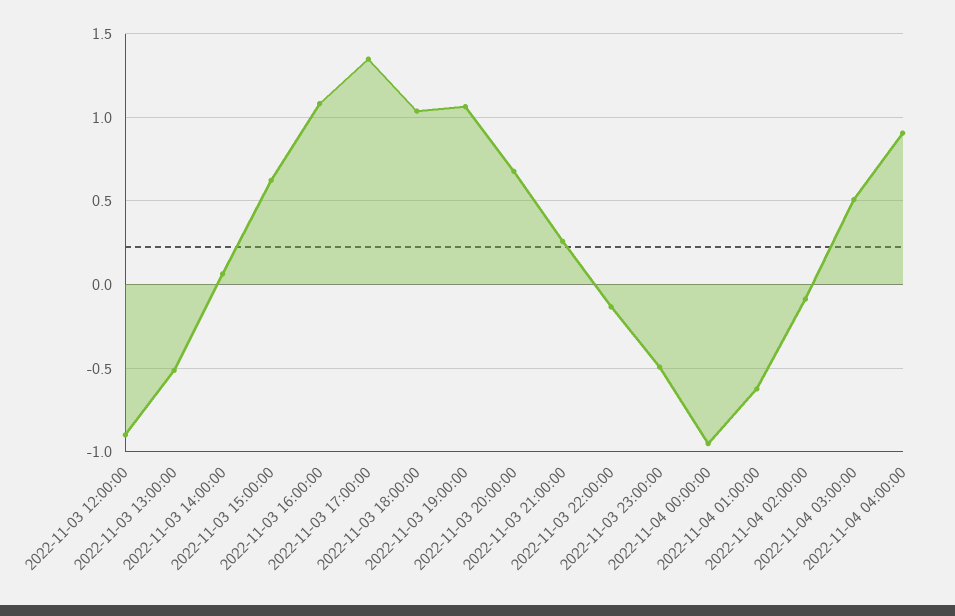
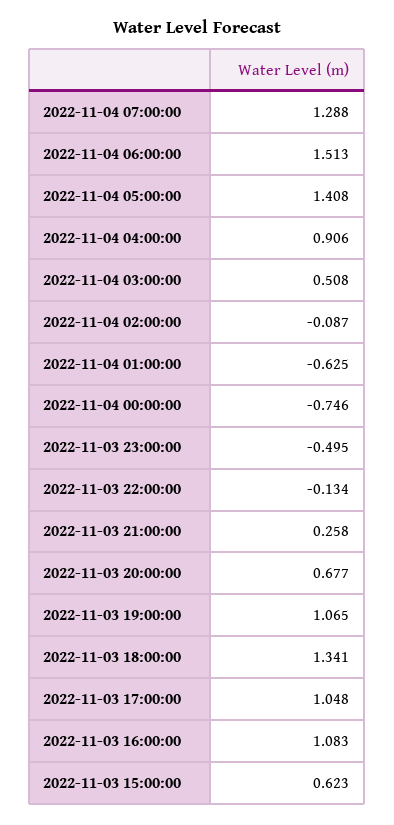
2022-11-03 12:00:00: -0.9 -> none
2022-11-03 13:00:00: -0.5 -> none
2022-11-03 14:00:00: 0.05 -> none
2022-11-03 17:00:00: 1.35 -> 1.048
2022-11-03 18:00:00: 1.05 -> 1.341
2022-11-04 00:00:00: -0.95 -> -0.746
2022-11-04 07:00:00: none -> 1.288
2022-11-04 06:00:00: none -> 1.513
2022-11-04 05:00:00: none -> 1.408

